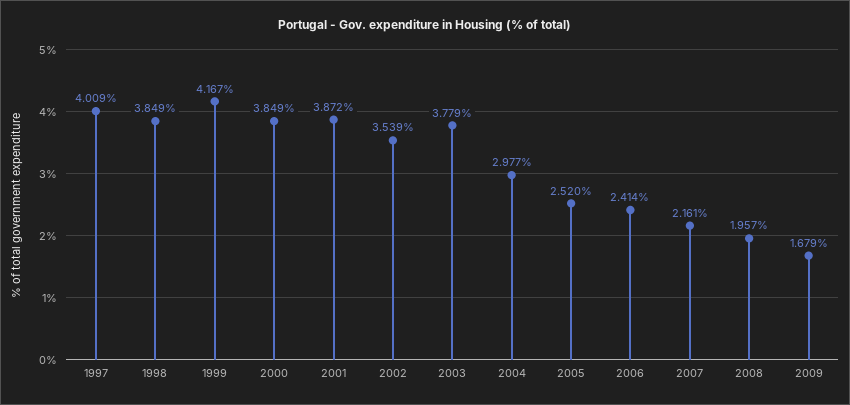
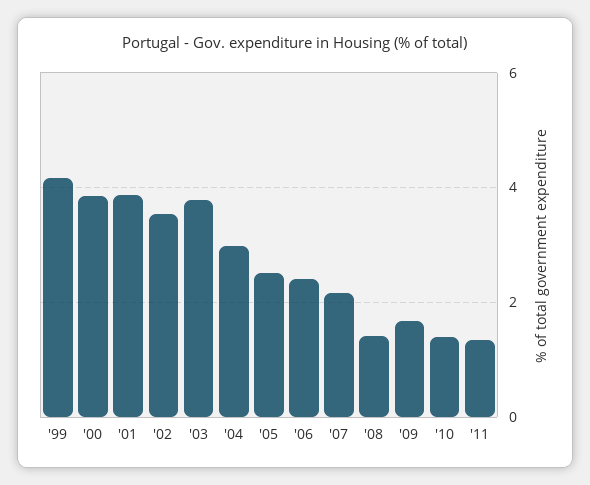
1997: 4.009 -> none
1998: 3.849 -> none
2008: 1.957 -> 1.4
'10: none -> 1.4
'11: none -> 1.4

